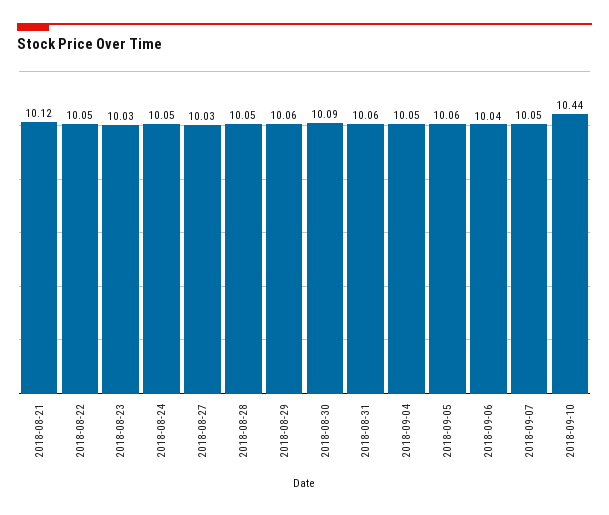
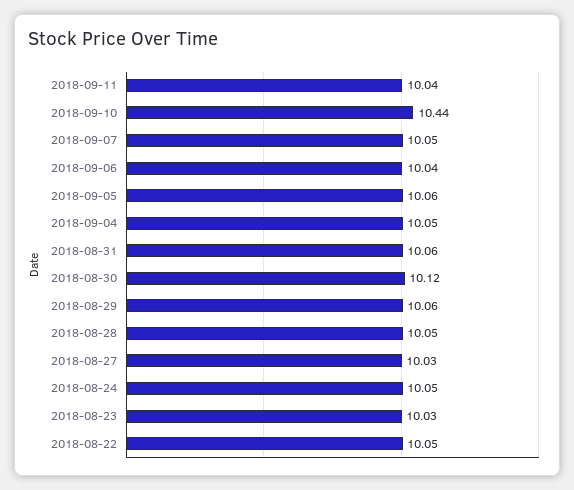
2018-08-21: 10.12 -> none
2018-08-30: 10.09 -> 10.12
2018-09-11: none -> 10.04

